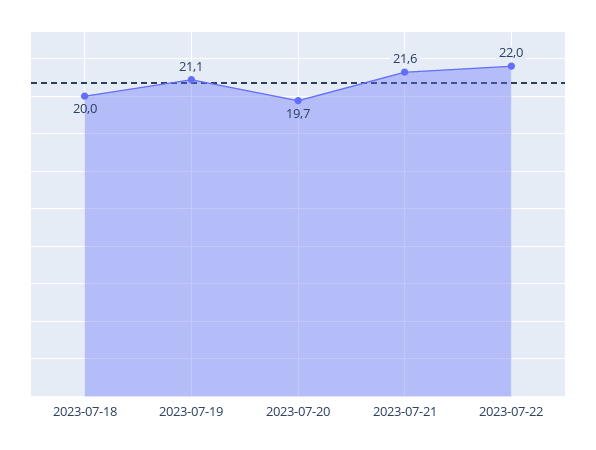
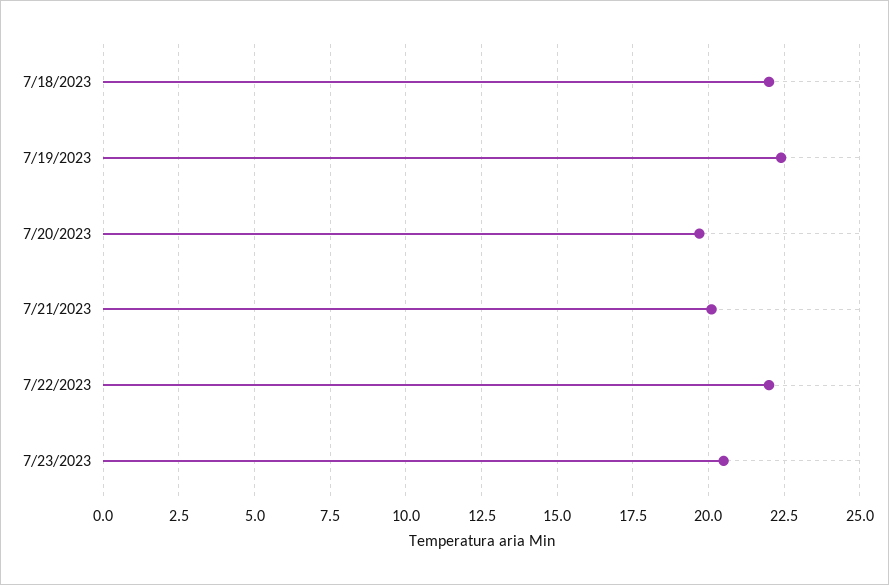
2023-07-18: 20 -> 22
2023-07-19: 21.1 -> 22.5
2023-07-21: 21.6 -> 20
7/23/2023: none -> 20.5

